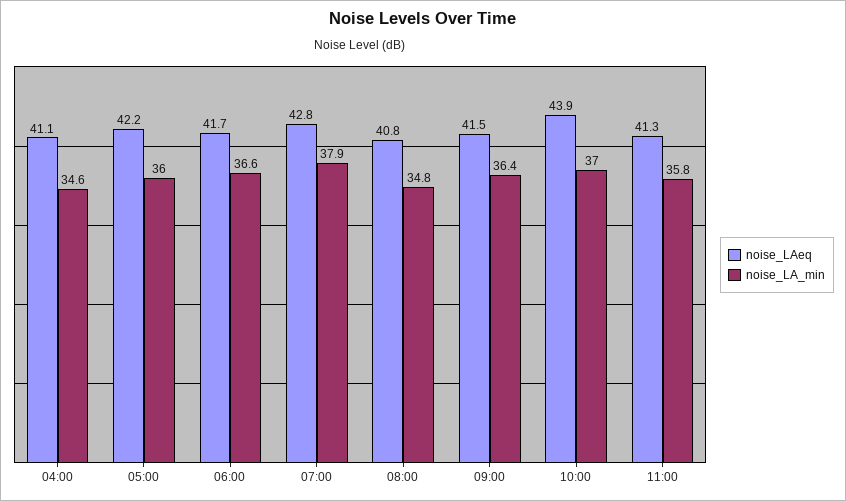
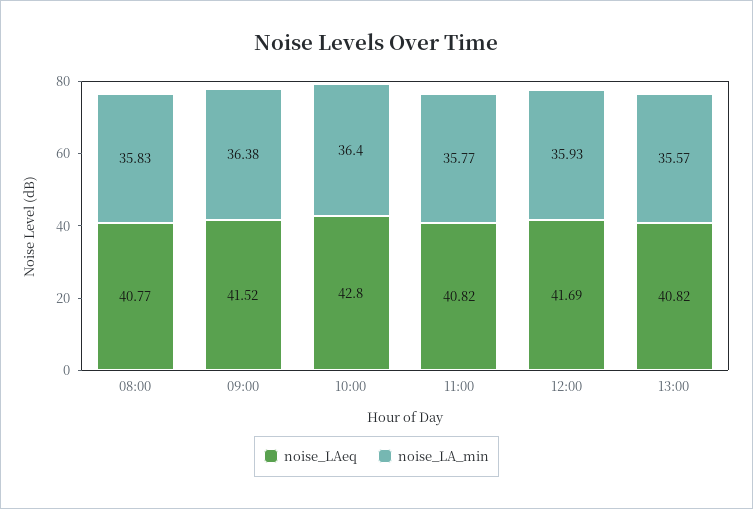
noise_LAeq, 04:00: 41.1 -> none
noise_LA_min, 04:00: 34.6 -> none
noise_LAeq, 05:00: 42.2 -> none
noise_LA_min, 05:00: 36 -> none
noise_LAeq, 06:00: 41.7 -> none
noise_LA_min, 06:00: 36.6 -> none
noise_LAeq, 07:00: 42.8 -> none
noise_LA_min, 07:00: 37.9 -> none
noise_LA_min, 08:00: 34.8 -> 35.83
noise_LAeq, 10:00: 43.9 -> 42.8
noise_LA_min, 10:00: 37 -> 36.4
noise_LAeq, 11:00: 41.3 -> 40.82
noise_LAeq, 12:00: none -> 41.69
noise_LA_min, 12:00: none -> 35.93
noise_LAeq, 13:00: none -> 40.82
noise_LA_min, 13:00: none -> 35.57

